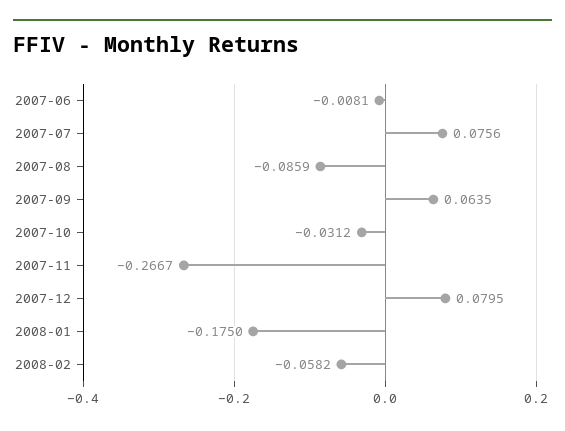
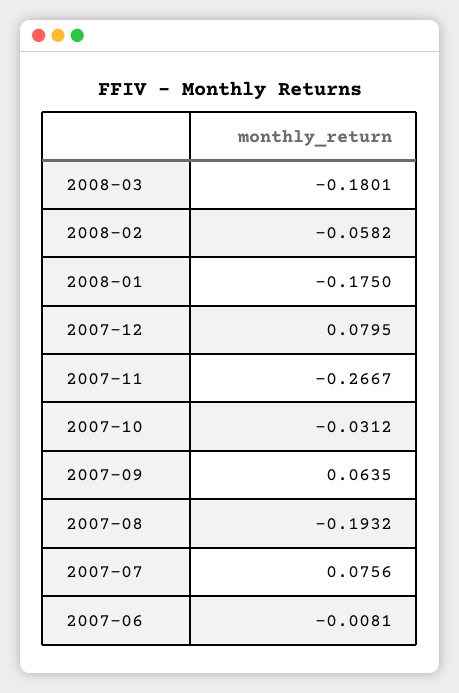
2007-08: -0.0859 -> -0.1932
2008-03: none -> -0.1801

